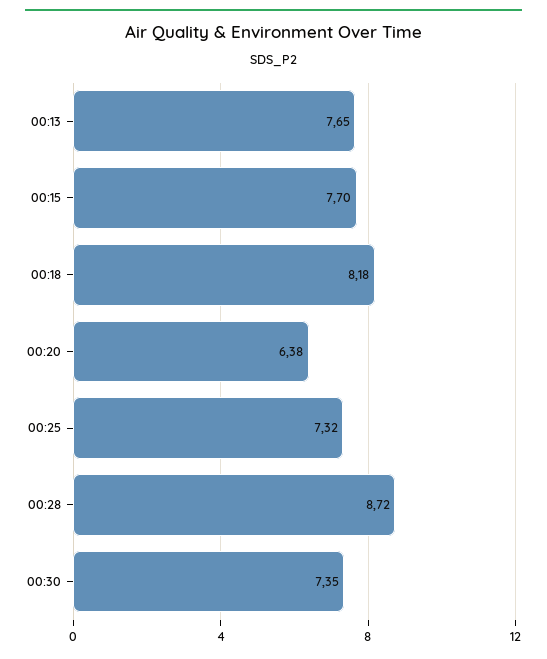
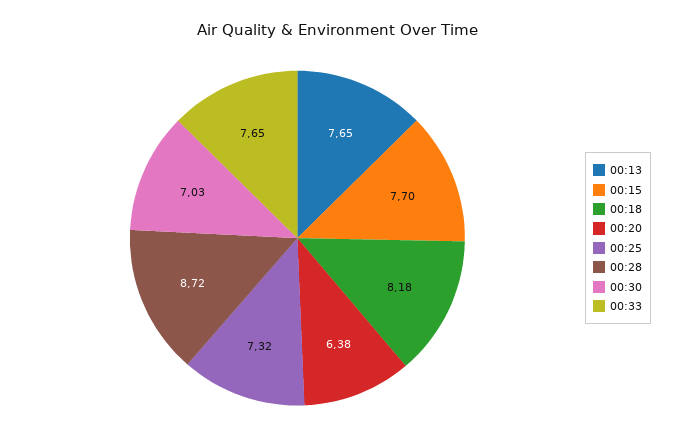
00:30: 7.35 -> 7.03
00:33: none -> 7.65

